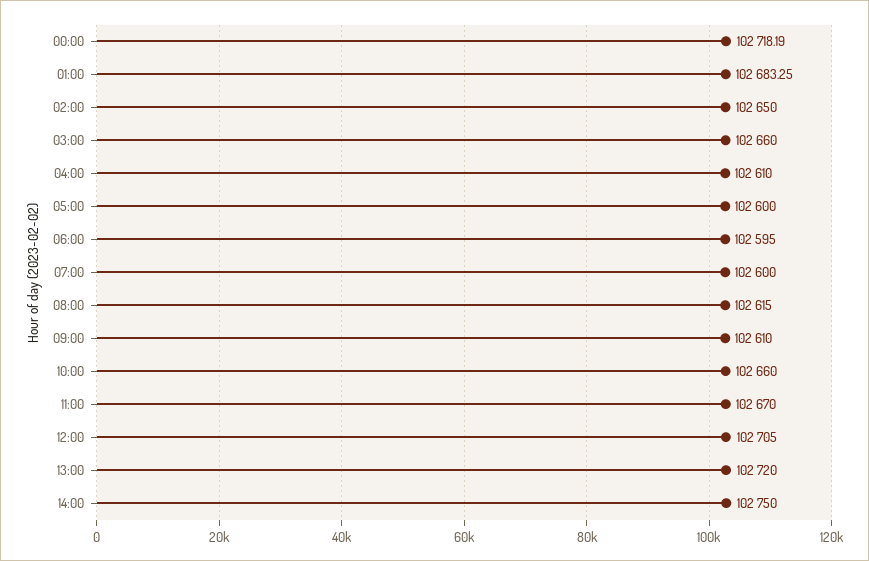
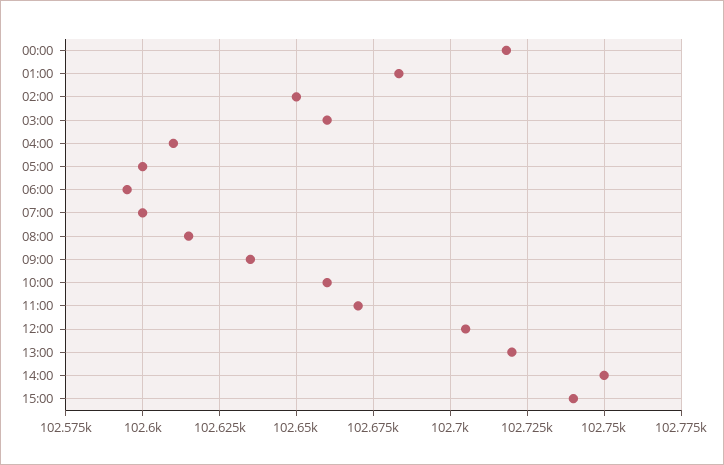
09:00: 102610 -> 102635
15:00: none -> 102740

